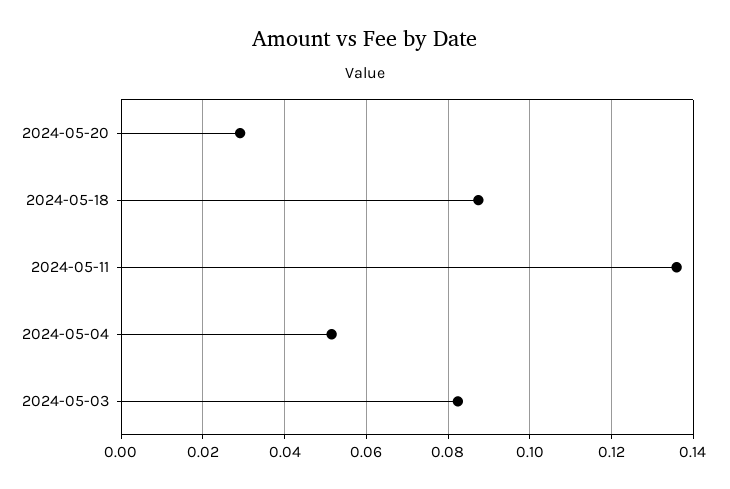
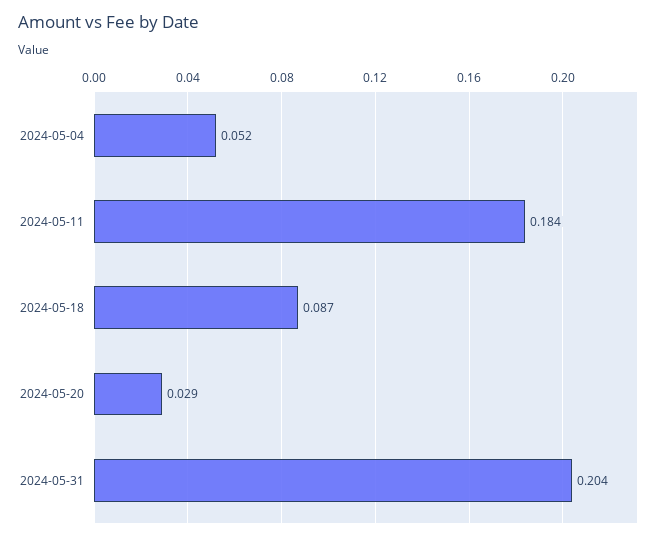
2024-05-11: 0.136 -> 0.184
2024-05-03: 0.082 -> none
2024-05-31: none -> 0.204

